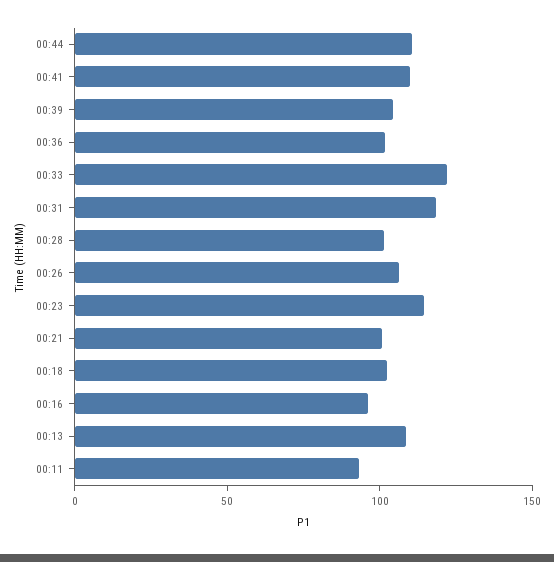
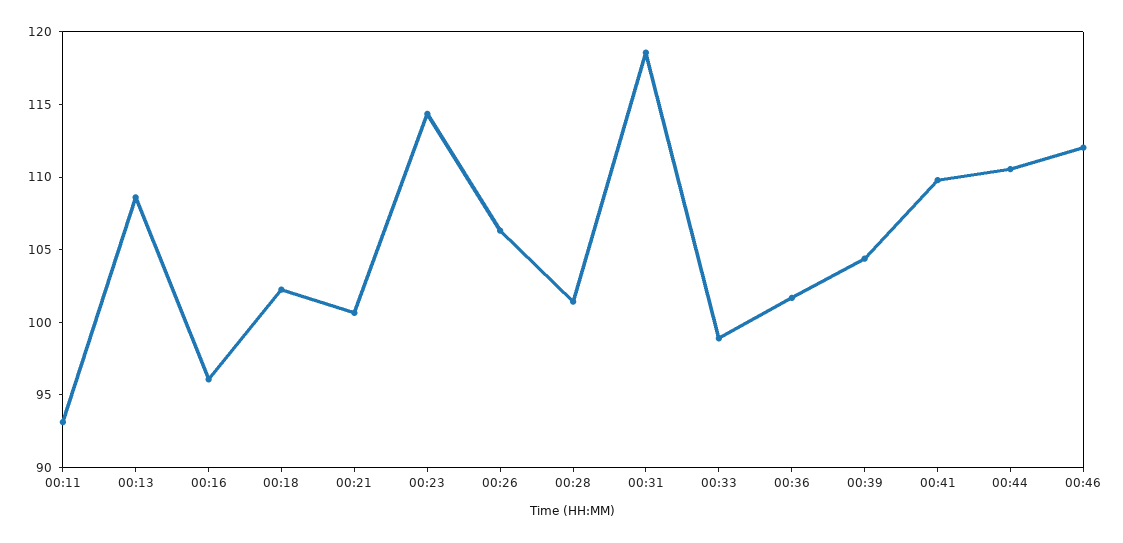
00:33: 120 -> 99
00:46: none -> 112

